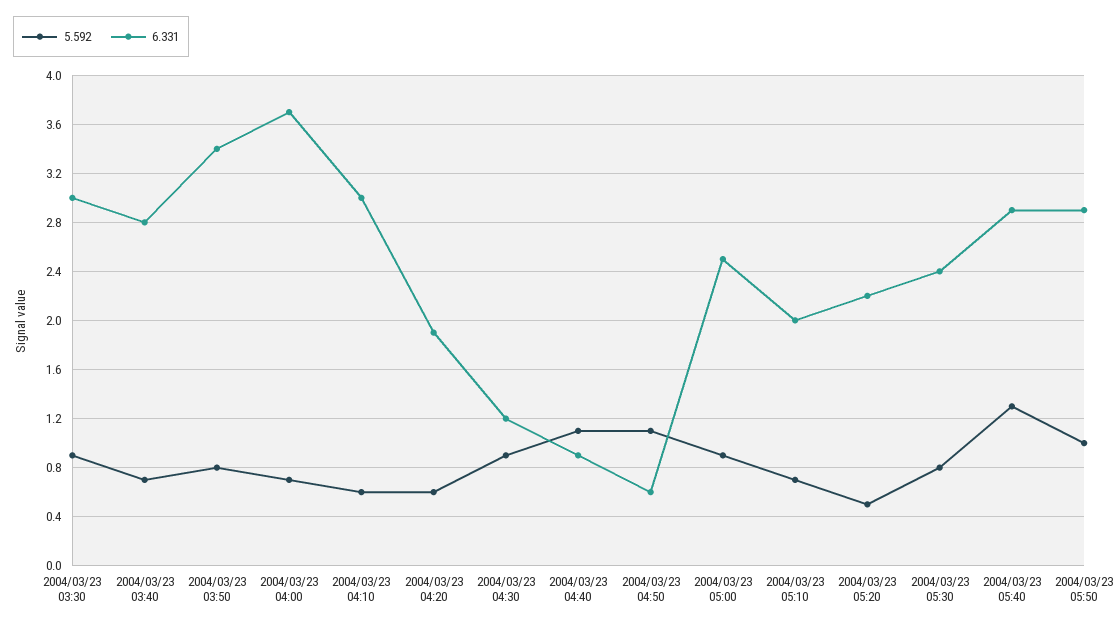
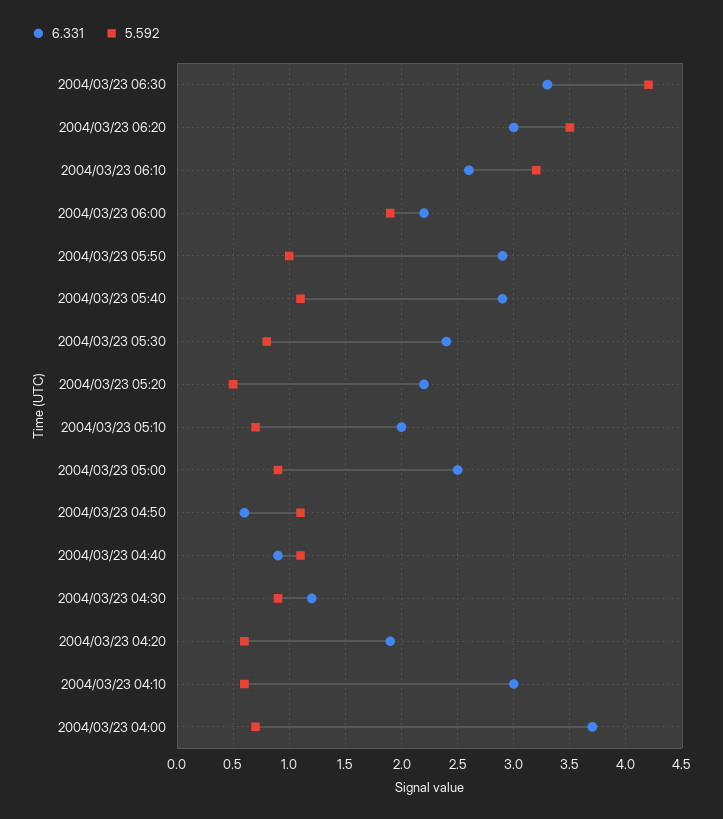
5.592, 2004/03/23 03:30: 0.9 -> none
6.331, 2004/03/23 03:30: 3 -> none
5.592, 2004/03/23 03:40: 0.7 -> none
6.331, 2004/03/23 03:40: 2.8 -> none
5.592, 2004/03/23 03:50: 0.8 -> none
6.331, 2004/03/23 03:50: 3.4 -> none
5.592, 2004/03/23 05:40: 1.3 -> 1.1
6.331, 2004/03/23 06:30: none -> 3.3
5.592, 2004/03/23 06:30: none -> 4.2
6.331, 2004/03/23 06:20: none -> 3
5.592, 2004/03/23 06:20: none -> 3.5
6.331, 2004/03/23 06:10: none -> 2.6
5.592, 2004/03/23 06:10: none -> 3.2
6.331, 2004/03/23 06:00: none -> 2.2
5.592, 2004/03/23 06:00: none -> 1.9

